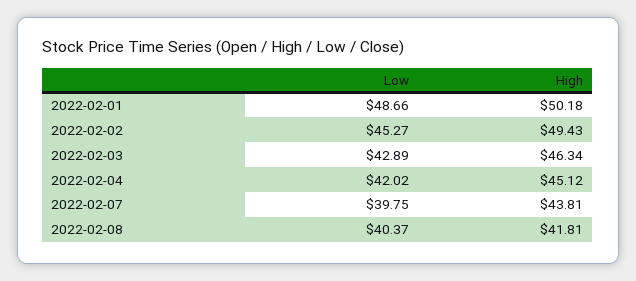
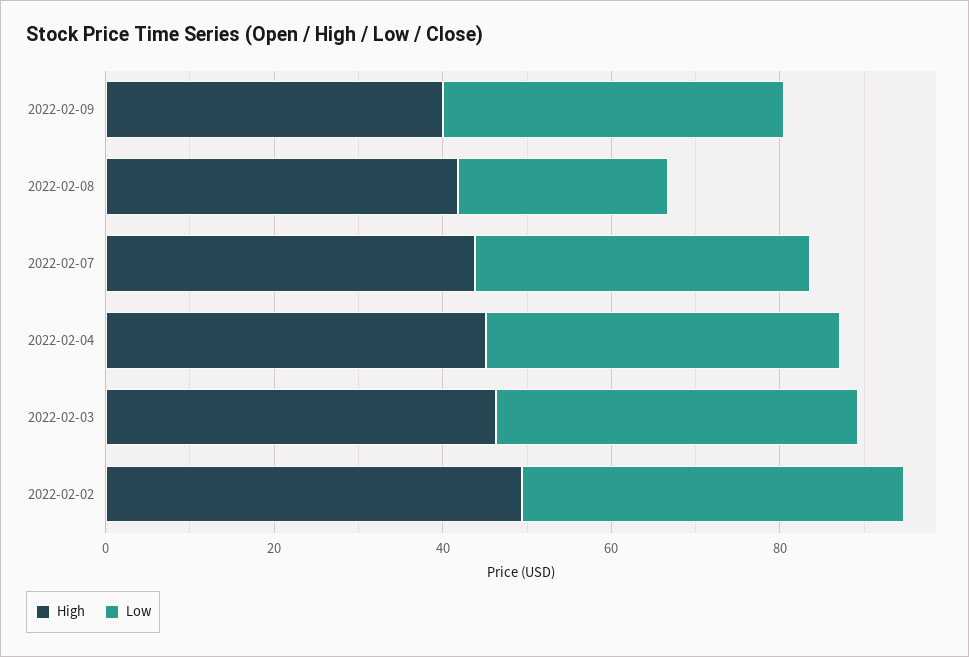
Low, 2022-02-01: 48.66 -> none
High, 2022-02-01: 50.18 -> none
Low, 2022-02-08: 40.37 -> 25
High, 2022-02-09: none -> 40
Low, 2022-02-09: none -> 40

